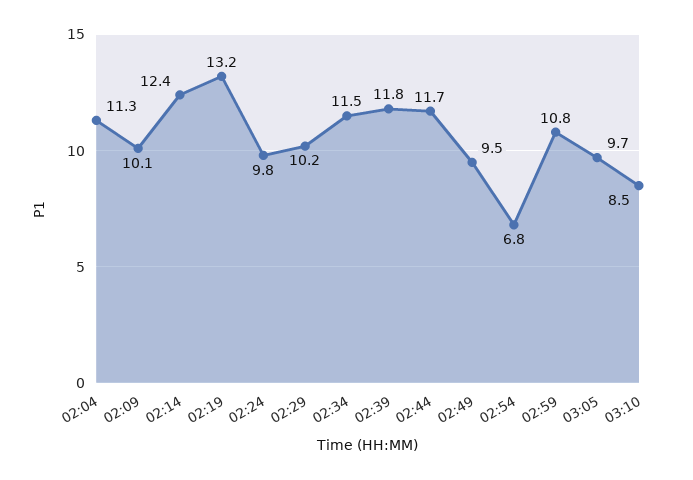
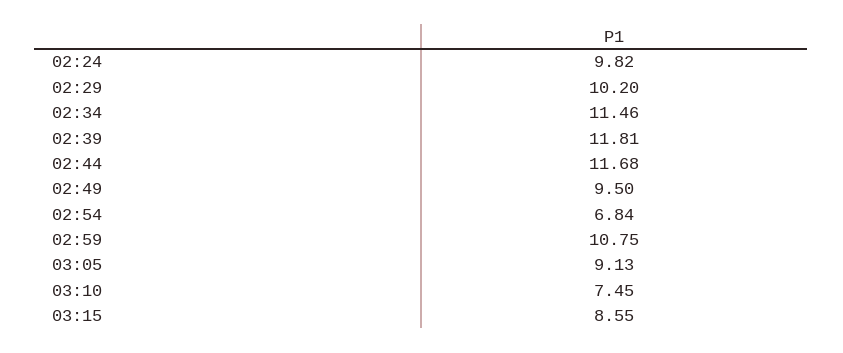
02:04: 11.3 -> none
02:09: 10.1 -> none
02:14: 12.4 -> none
02:19: 13.2 -> none
03:05: 9.7 -> 9.13
03:10: 8.5 -> 7.45
03:15: none -> 8.55

